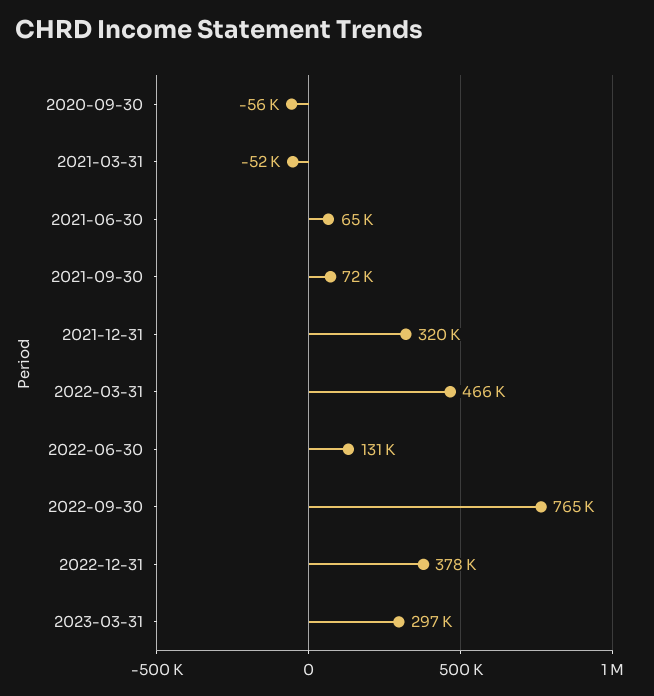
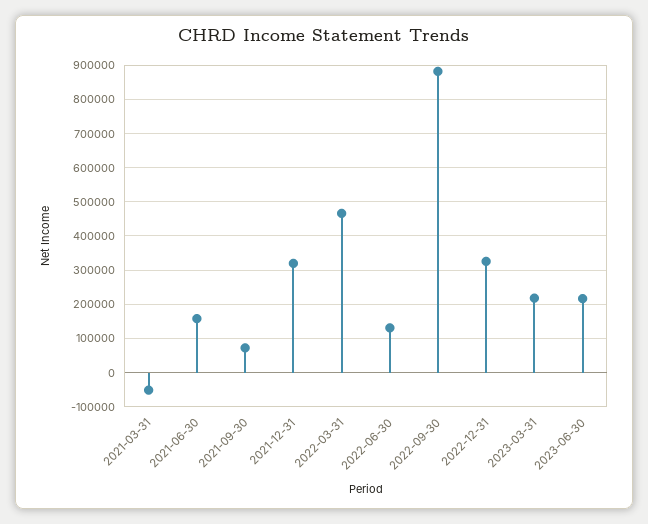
2020-09-30: -56000 -> none
2021-06-30: 65000 -> 160000
2022-09-30: 765000 -> 880000
2022-12-31: 378000 -> 320000
2023-03-31: 297000 -> 220000
2023-06-30: none -> 220000

